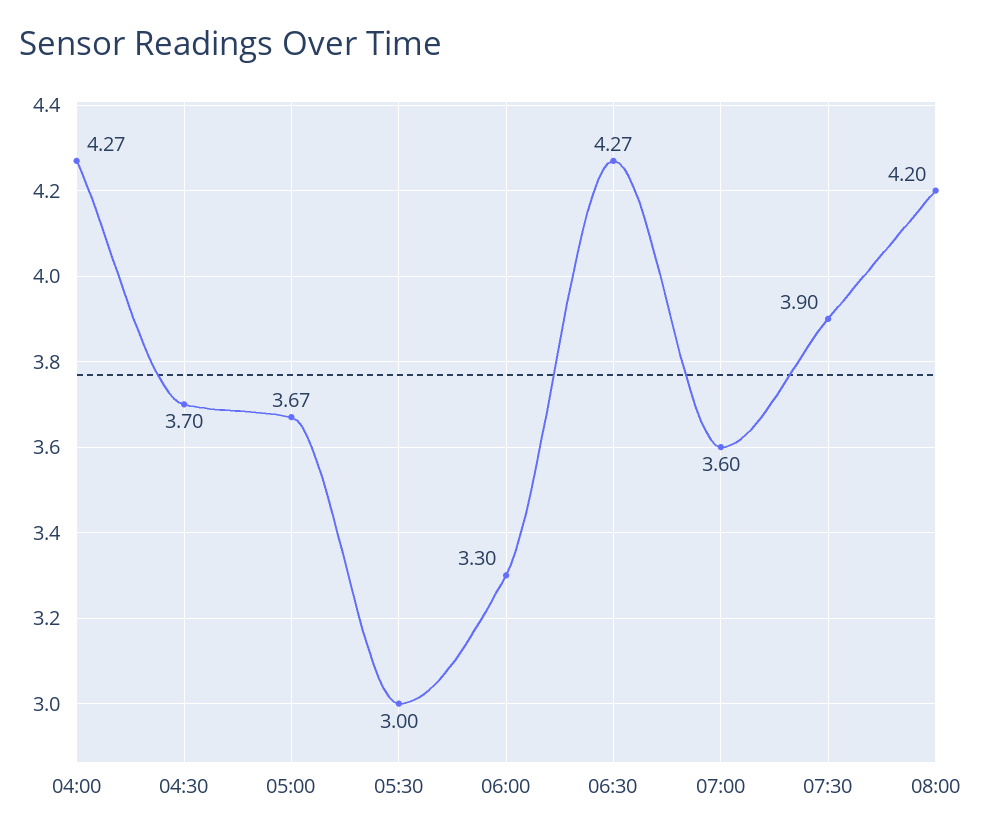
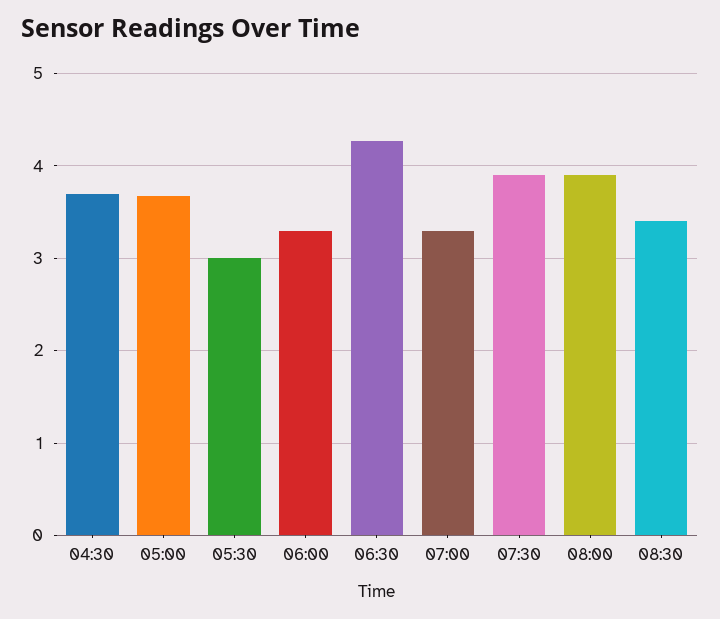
04:00: 4.27 -> none
07:00: 3.6 -> 3.3
08:00: 4.2 -> 3.9
08:30: none -> 3.4

